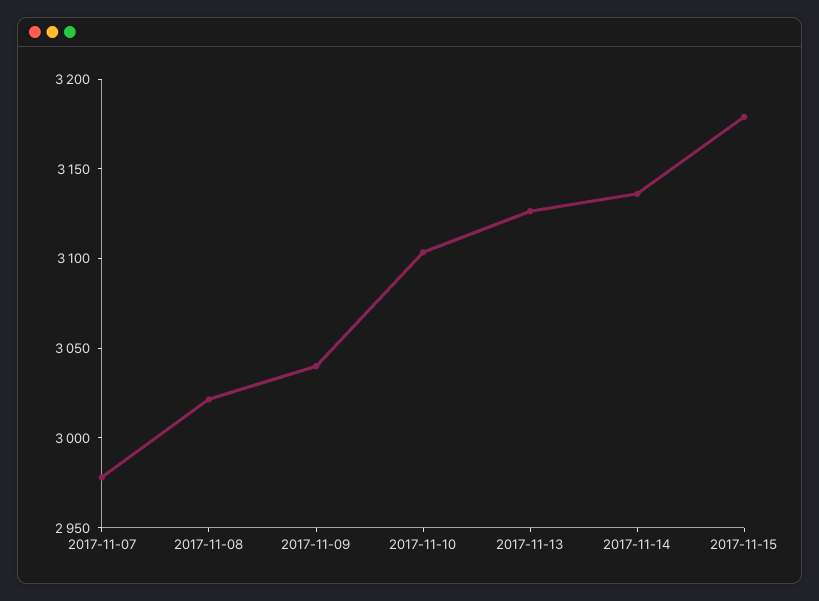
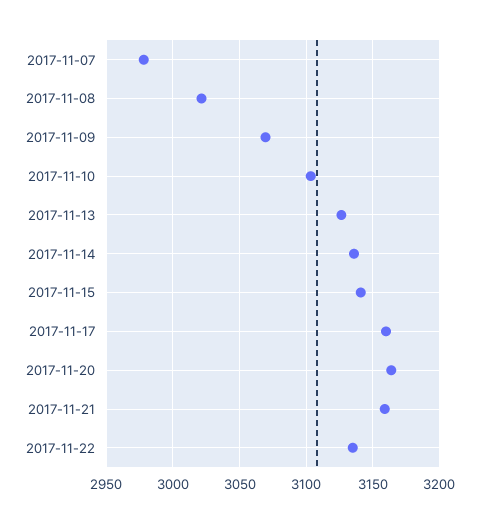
2017-11-09: 3040 -> 3070
2017-11-15: 3180 -> 3140
2017-11-17: none -> 3160
2017-11-20: none -> 3165
2017-11-21: none -> 3160
2017-11-22: none -> 3135

